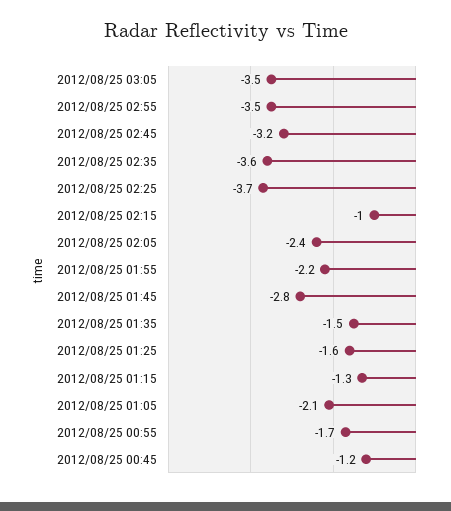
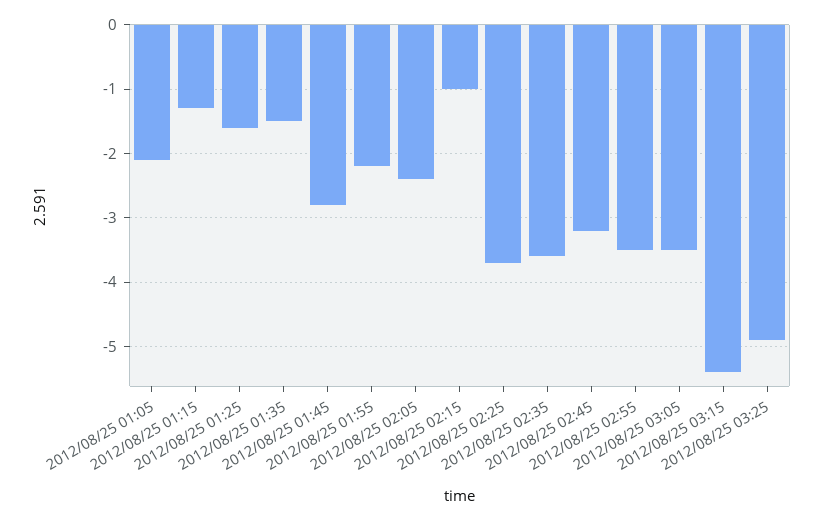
2012/08/25 00:55: -1.7 -> none
2012/08/25 00:45: -1.2 -> none
2012/08/25 03:15: none -> -5.4
2012/08/25 03:25: none -> -4.9

